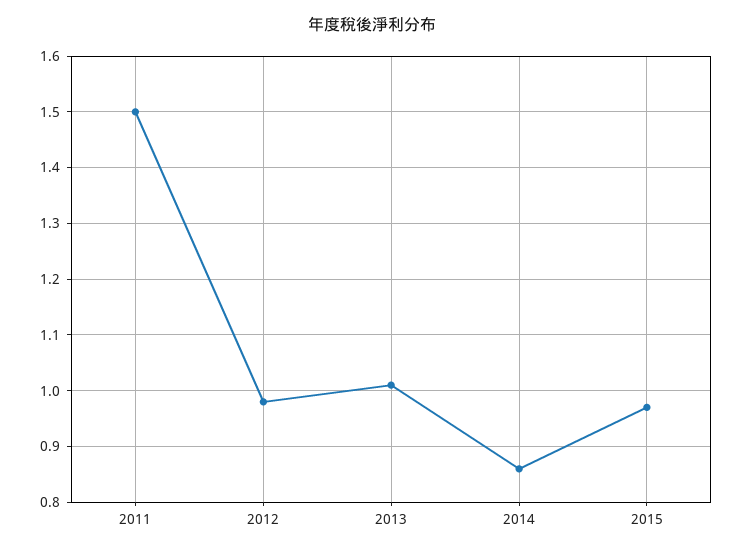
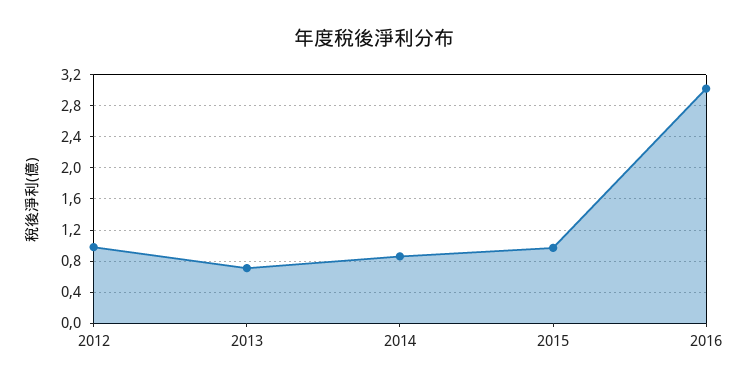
2011: 1.5 -> none
2013: 1 -> 0.7
2016: none -> 3

